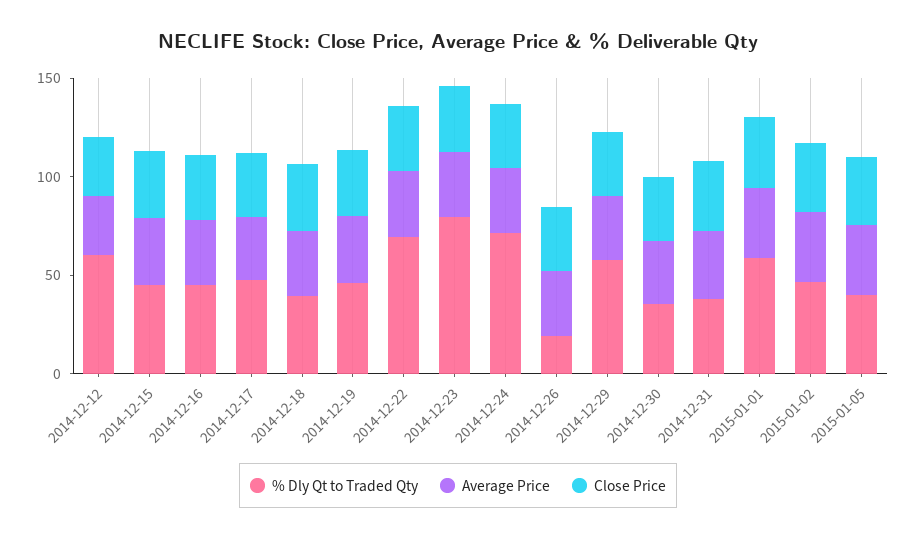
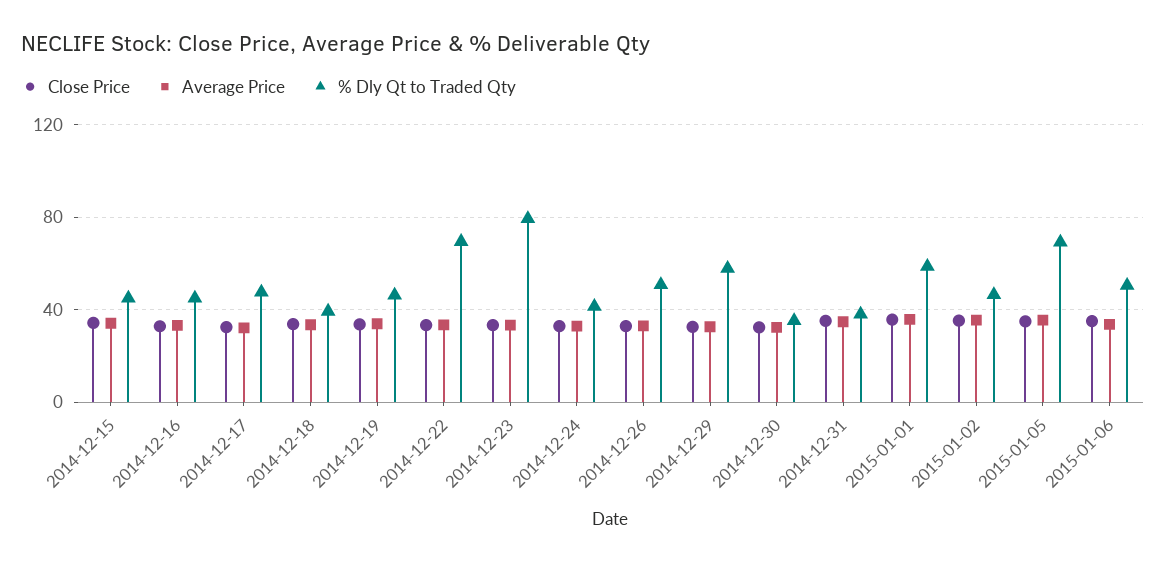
% Dly Qt to Traded Qty, 2014-12-12: 60 -> none
Average Price, 2014-12-12: 30 -> none
Close Price, 2014-12-12: 30 -> none
% Dly Qt to Traded Qty, 2014-12-24: 70 -> 40
% Dly Qt to Traded Qty, 2014-12-26: 20 -> 50
% Dly Qt to Traded Qty, 2015-01-05: 40 -> 70
Close Price, 2015-01-06: none -> 35
Average Price, 2015-01-06: none -> 35
% Dly Qt to Traded Qty, 2015-01-06: none -> 50

